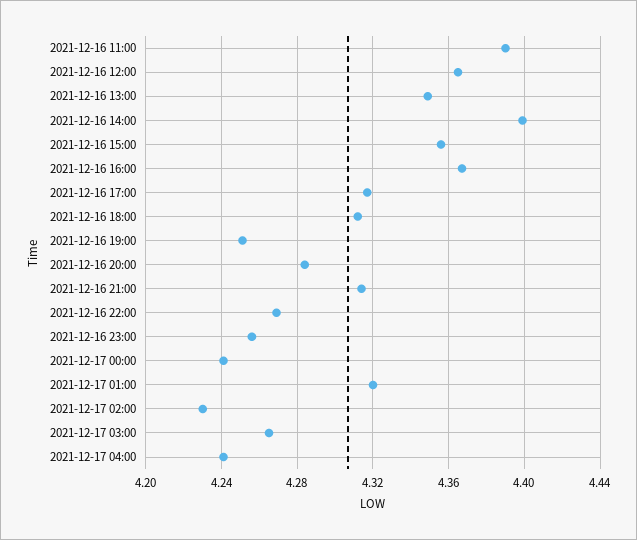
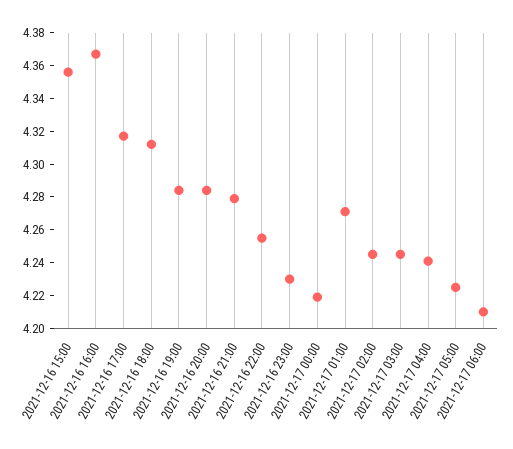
2021-12-16 11:00: 4.39 -> none
2021-12-16 12:00: 4.365 -> none
2021-12-16 13:00: 4.35 -> none
2021-12-16 14:00: 4.4 -> none
2021-12-16 19:00: 4.25 -> 4.285
2021-12-16 21:00: 4.315 -> 4.28
2021-12-16 22:00: 4.27 -> 4.255
2021-12-16 23:00: 4.255 -> 4.23
2021-12-17 00:00: 4.24 -> 4.22
2021-12-17 01:00: 4.32 -> 4.27
2021-12-17 02:00: 4.23 -> 4.245
2021-12-17 03:00: 4.265 -> 4.245
2021-12-17 05:00: none -> 4.225
2021-12-17 06:00: none -> 4.21

